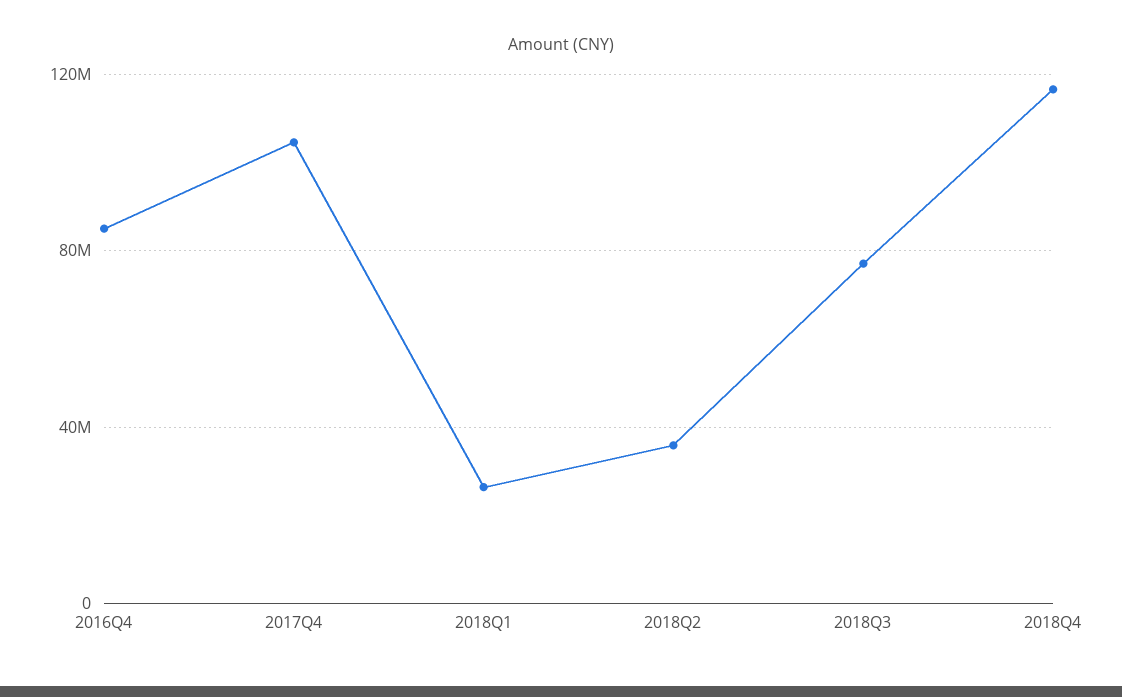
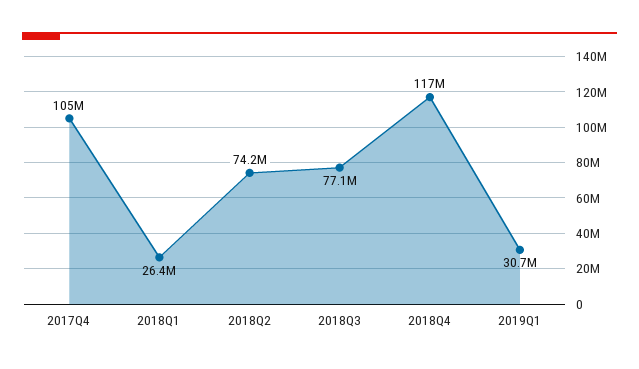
2016Q4: 85000000 -> none
2018Q2: 35000000 -> 74200000
2019Q1: none -> 30700000

